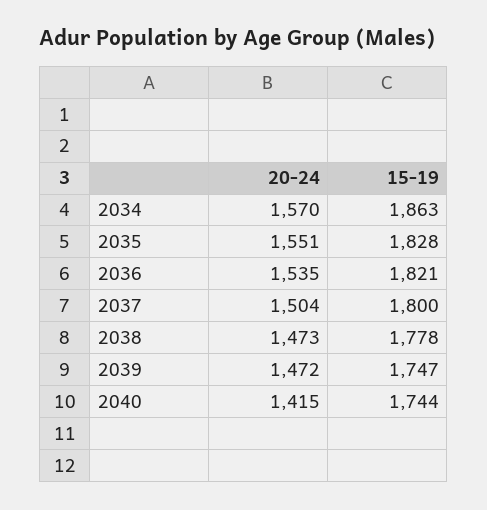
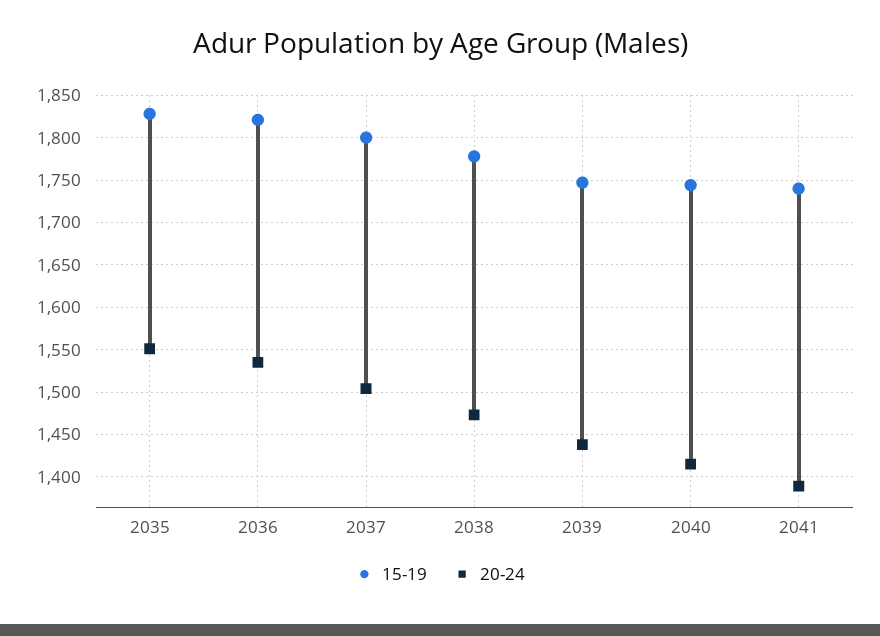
20-24, 2034: 1570 -> none
15-19, 2034: 1863 -> none
20-24, 2039: 1472 -> 1440
15-19, 2041: none -> 1740
20-24, 2041: none -> 1390

